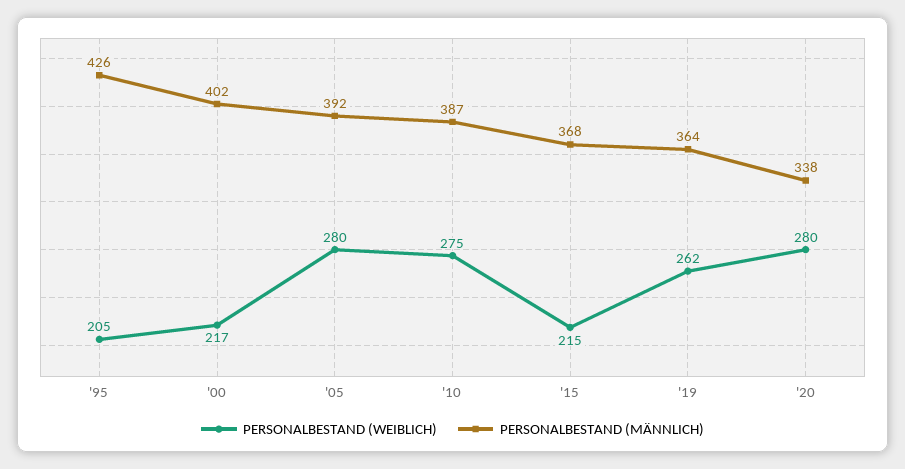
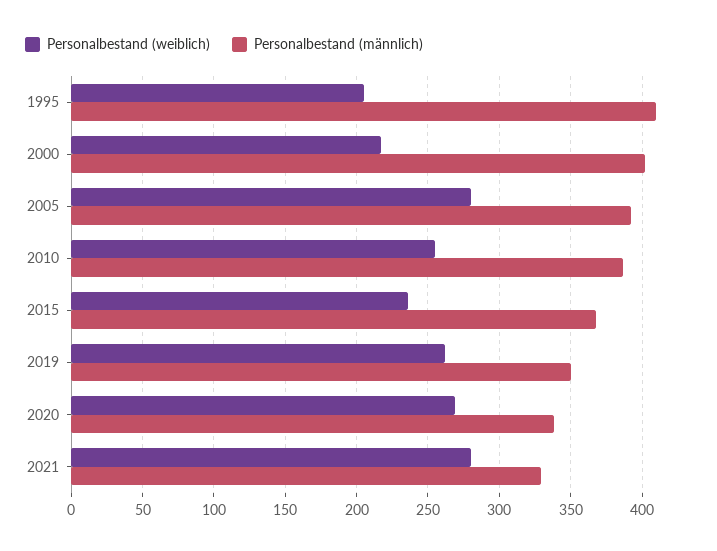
PERSONALBESTAND (MÄNNLICH), '95: 426 -> 410
PERSONALBESTAND (WEIBLICH), '10: 275 -> 255
PERSONALBESTAND (WEIBLICH), '15: 215 -> 235
PERSONALBESTAND (MÄNNLICH), '19: 364 -> 350
PERSONALBESTAND (WEIBLICH), '20: 280 -> 270
PERSONALBESTAND (WEIBLICH), 2021: none -> 280
PERSONALBESTAND (MÄNNLICH), 2021: none -> 330

